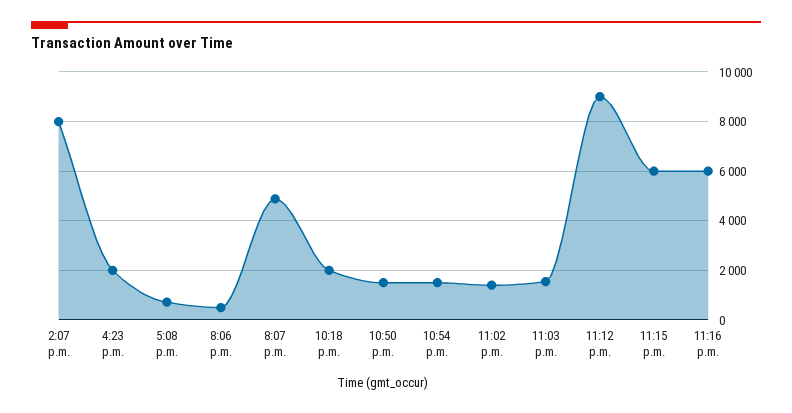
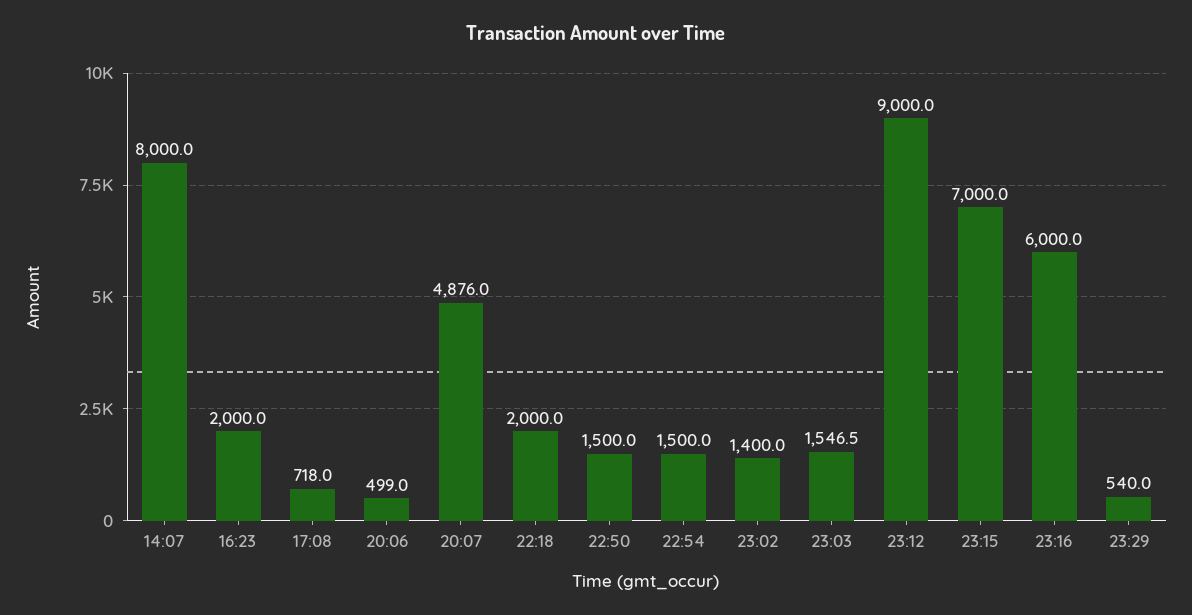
11:15 p.m.: 6000 -> 7000
23:29: none -> 540

